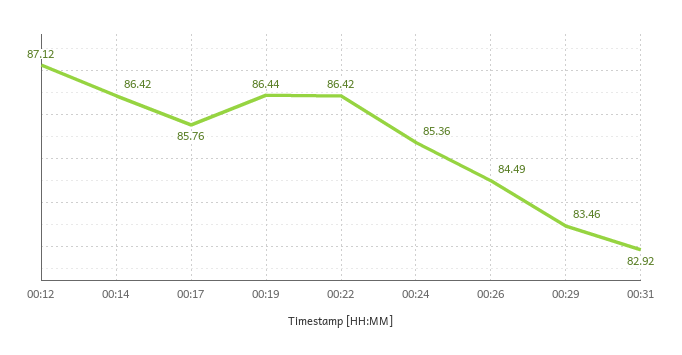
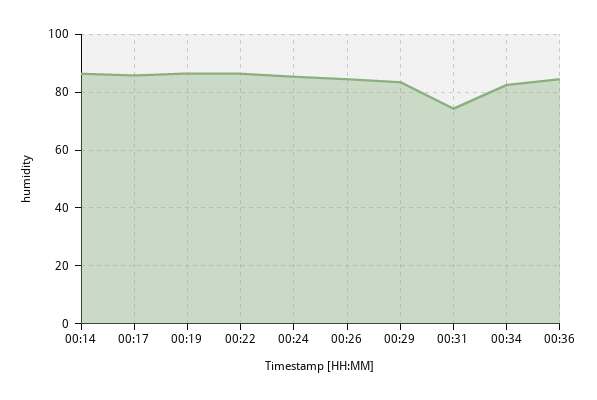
00:12: 87.12 -> none
00:31: 82.92 -> 75
00:34: none -> 82.5
00:36: none -> 85

